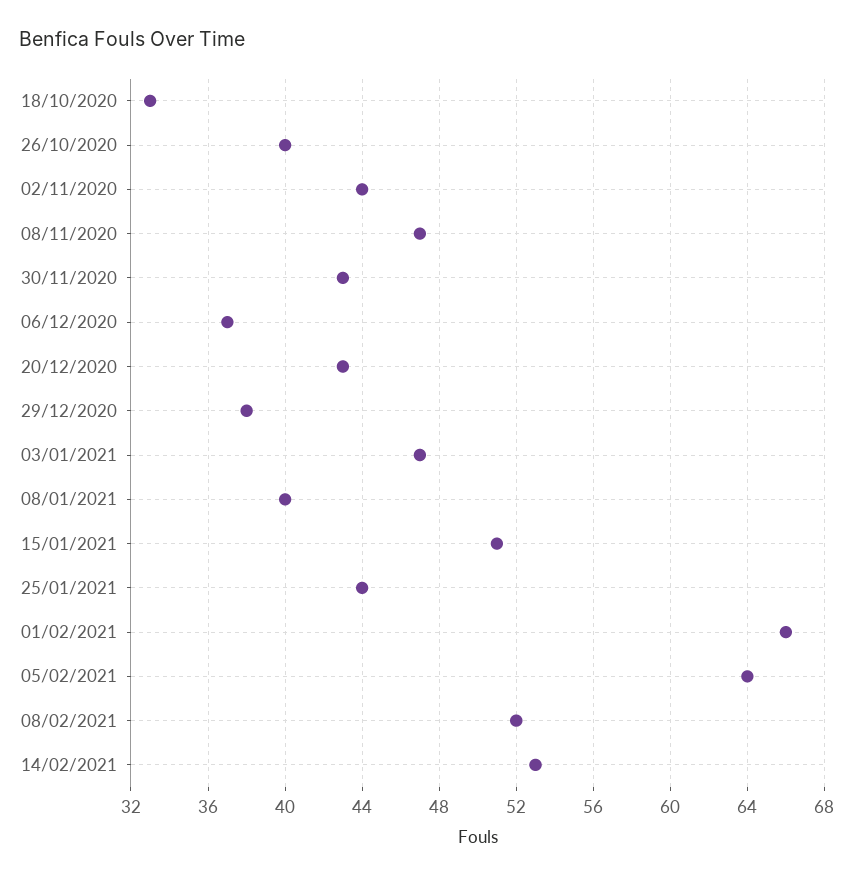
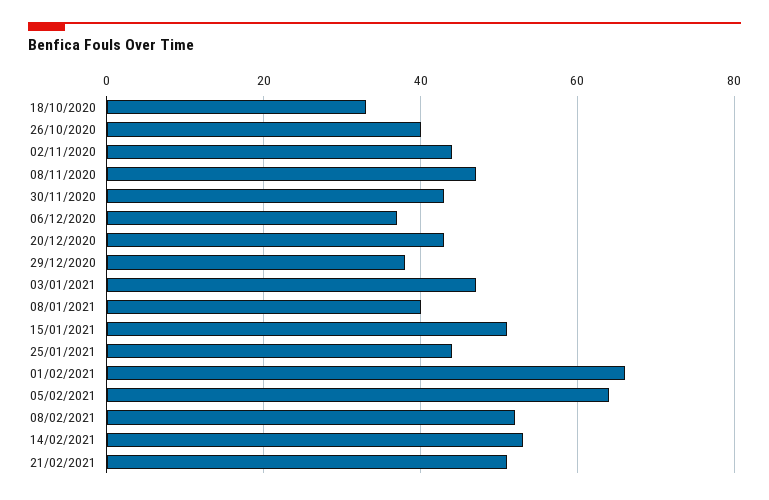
21/02/2021: none -> 50

